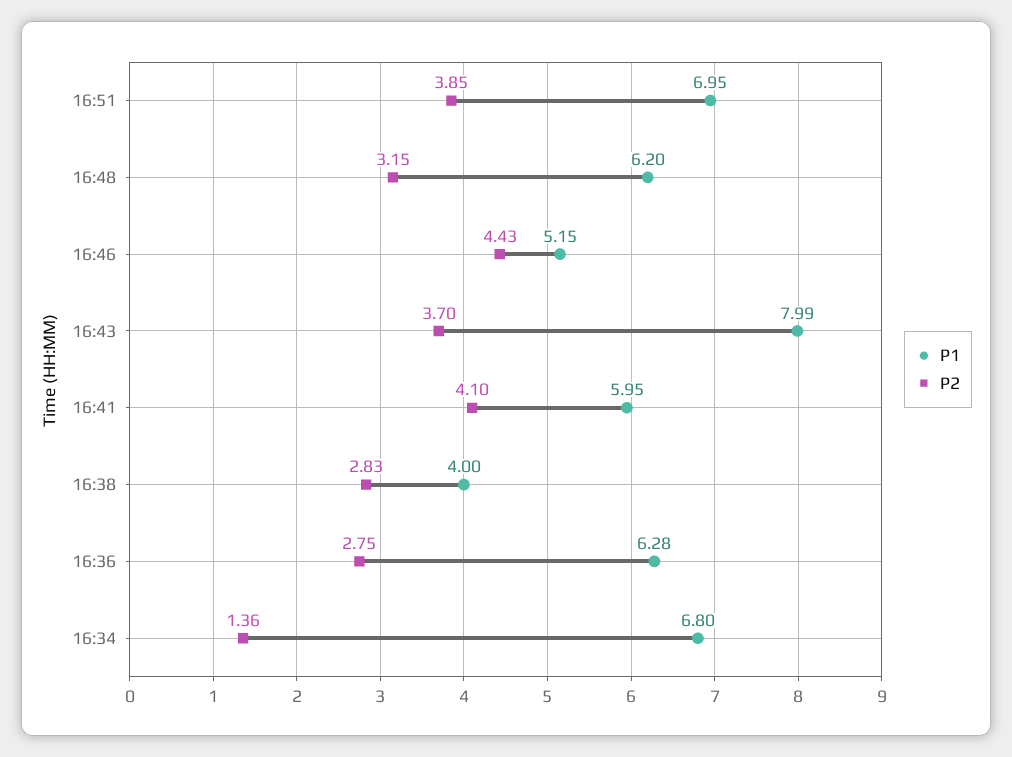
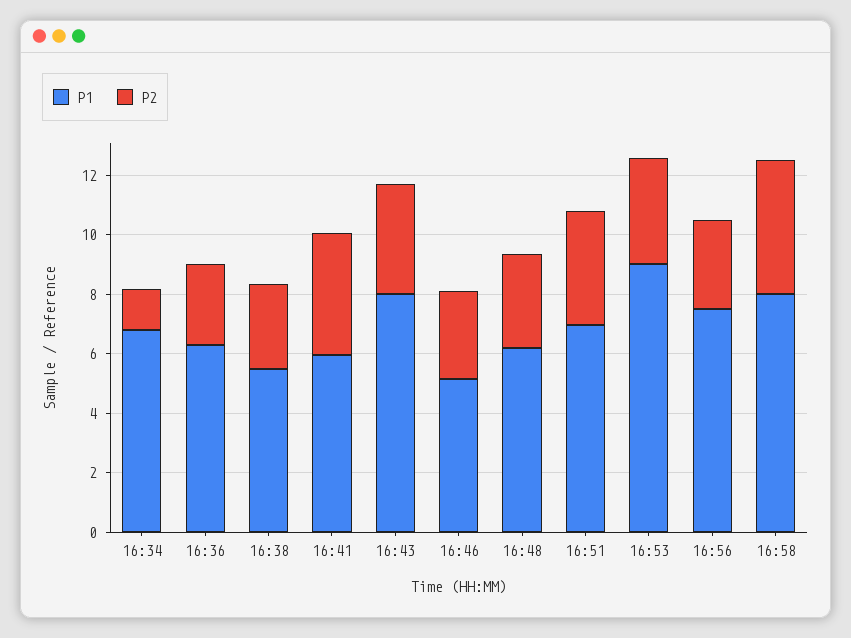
P2, 16:46: 4.43 -> 3
P1, 16:38: 4 -> 5.5
P1, 16:53: none -> 9
P2, 16:53: none -> 3.5
P1, 16:56: none -> 7.5
P2, 16:56: none -> 3
P1, 16:58: none -> 8
P2, 16:58: none -> 4.5

